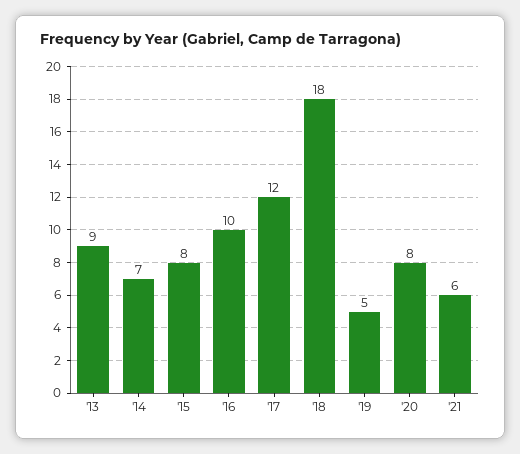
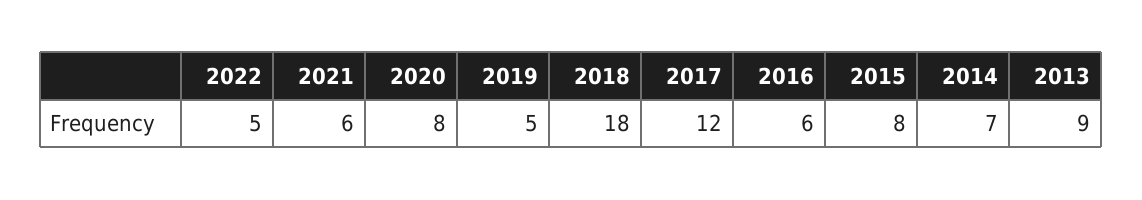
'16: 10 -> 6
2022: none -> 5

